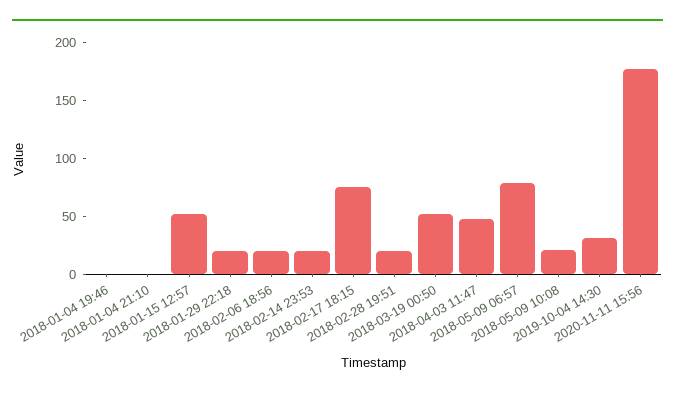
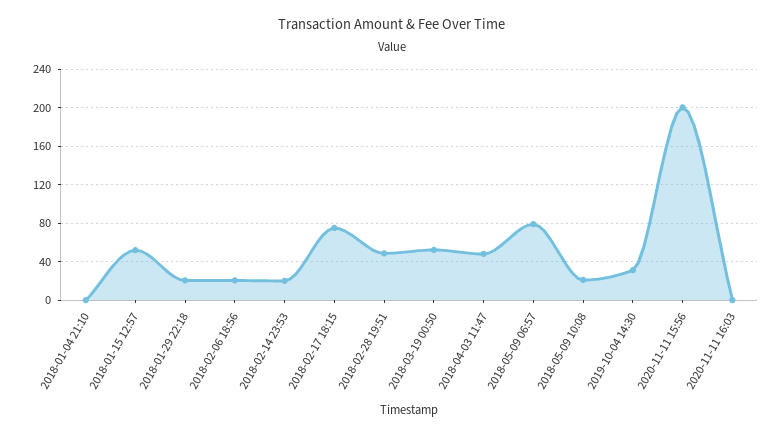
2018-01-04 19:46: 0 -> none
2018-02-28 19:51: 20 -> 50
2020-11-11 15:56: 180 -> 200
2020-11-11 16:03: none -> 0

